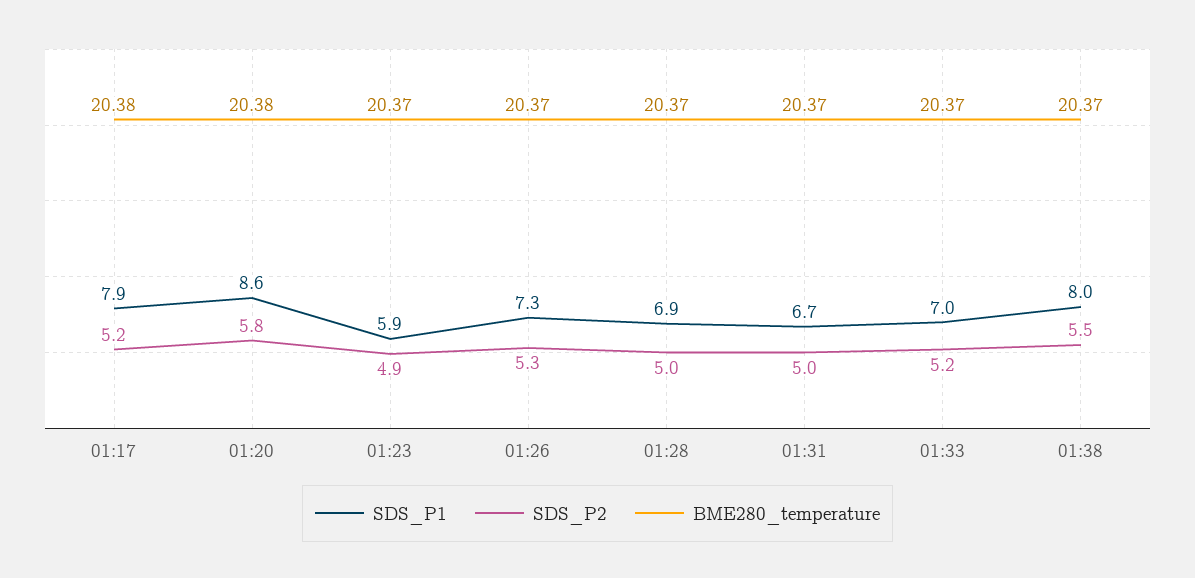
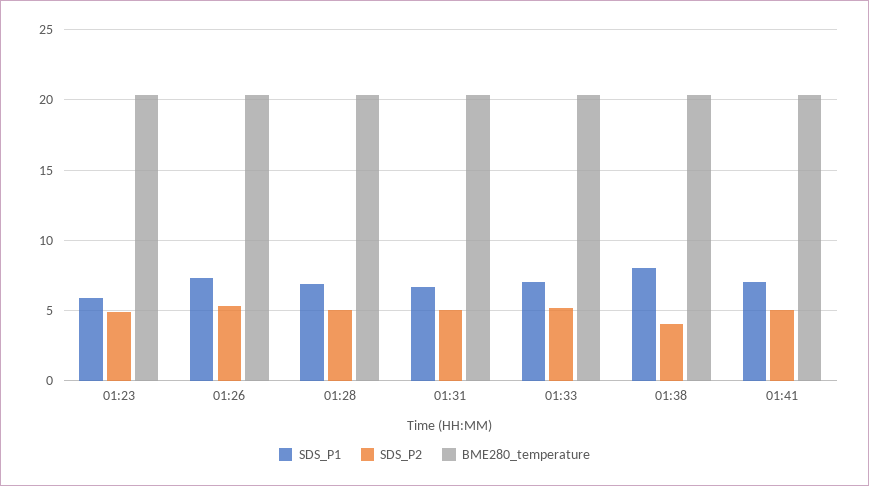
SDS_P1, 01:17: 7.9 -> none
SDS_P2, 01:17: 5.2 -> none
BME280_temperature, 01:17: 20.38 -> none
SDS_P1, 01:20: 8.6 -> none
SDS_P2, 01:20: 5.8 -> none
BME280_temperature, 01:20: 20.38 -> none
SDS_P2, 01:38: 5.5 -> 4
SDS_P1, 01:41: none -> 7
SDS_P2, 01:41: none -> 5
BME280_temperature, 01:41: none -> 20.5

